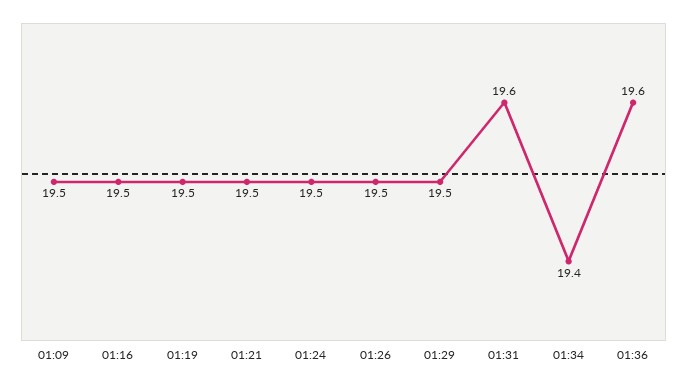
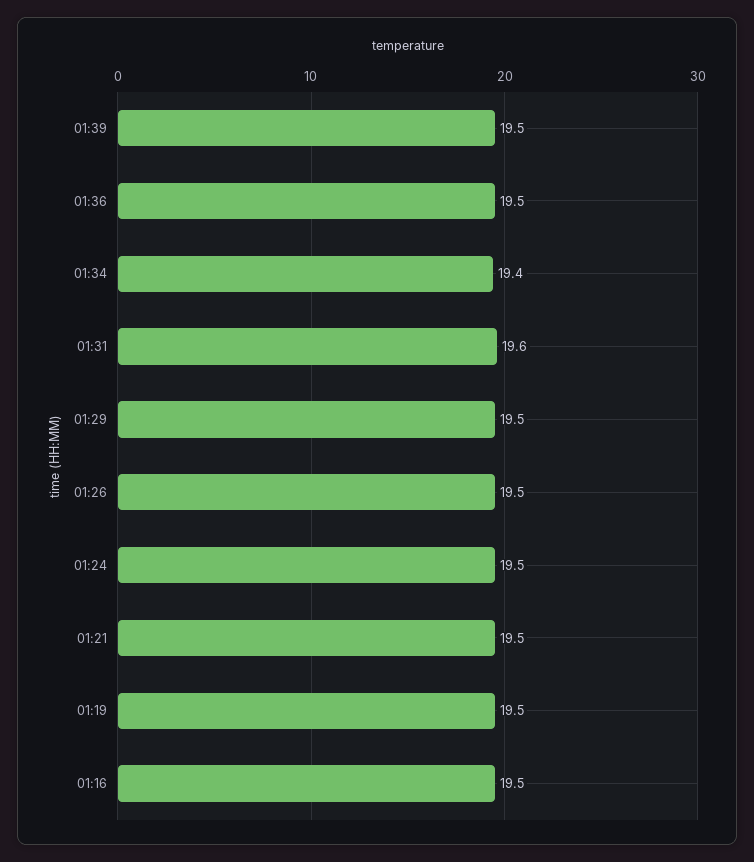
01:09: 19.5 -> none
01:36: 19.6 -> 19.5
01:39: none -> 19.5

